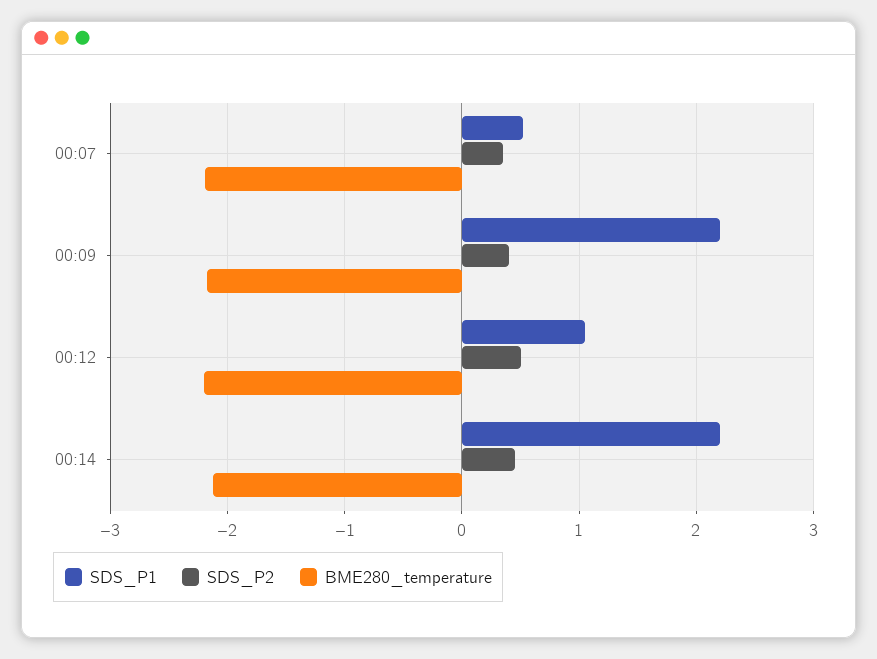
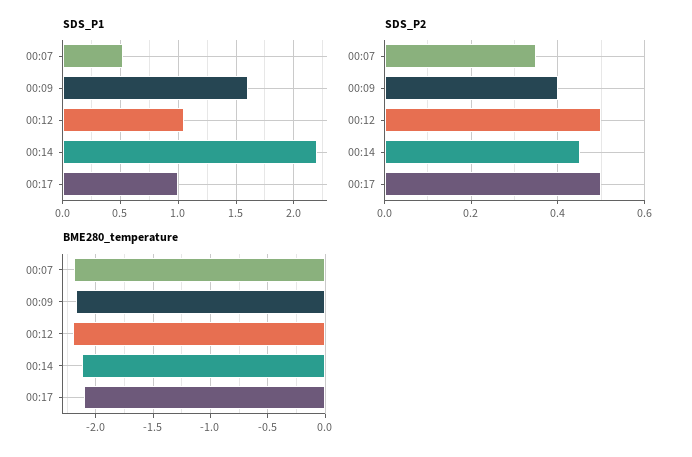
SDS_P1, 00:09: 2.2 -> 1.6
SDS_P1, 00:17: none -> 1
SDS_P2, 00:17: none -> 0.5
BME280_temperature, 00:17: none -> -2.1

